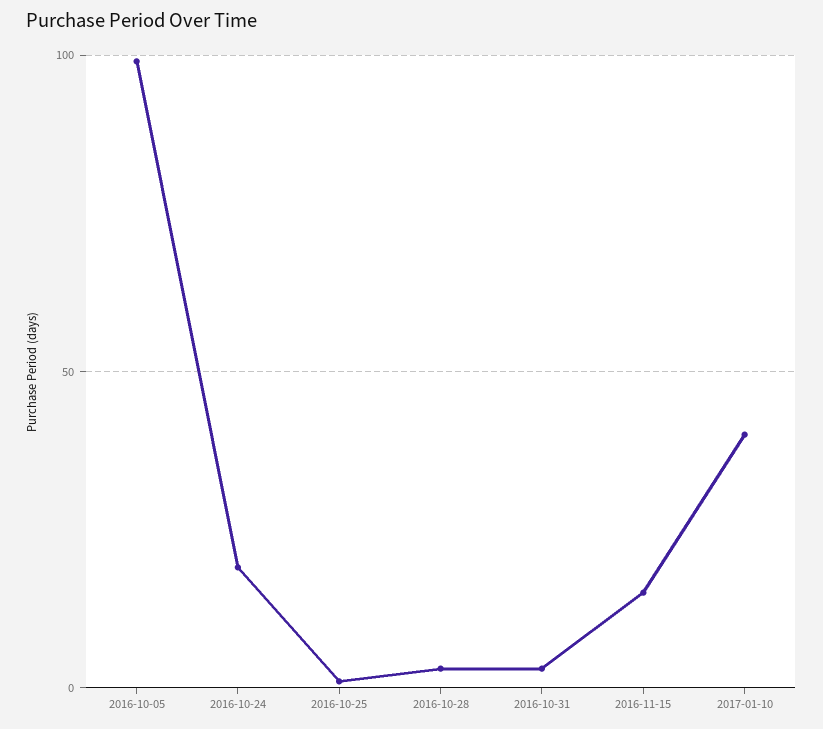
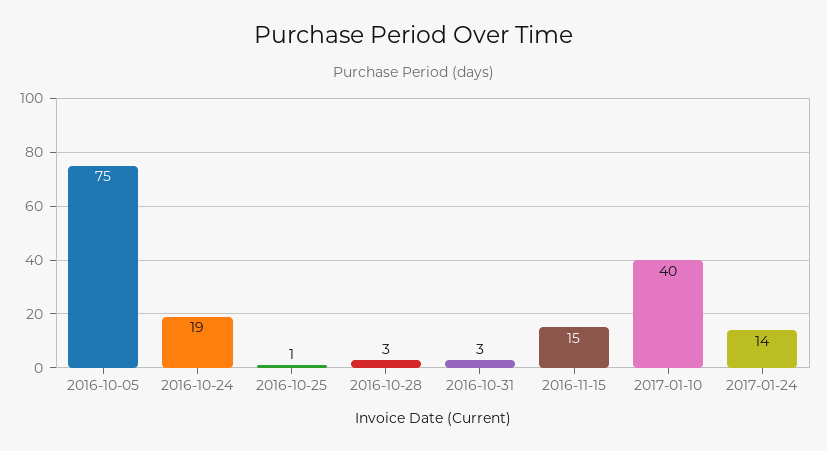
2016-10-05: 100 -> 75
2017-01-24: none -> 14

